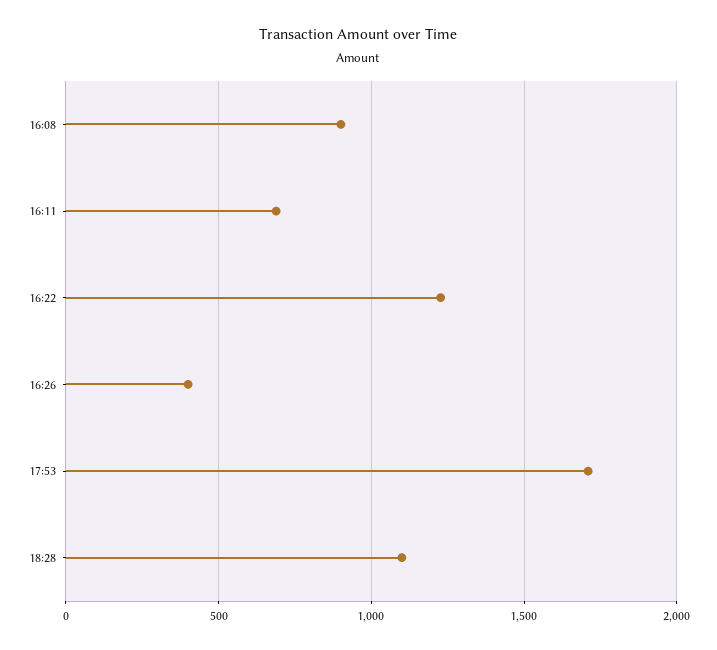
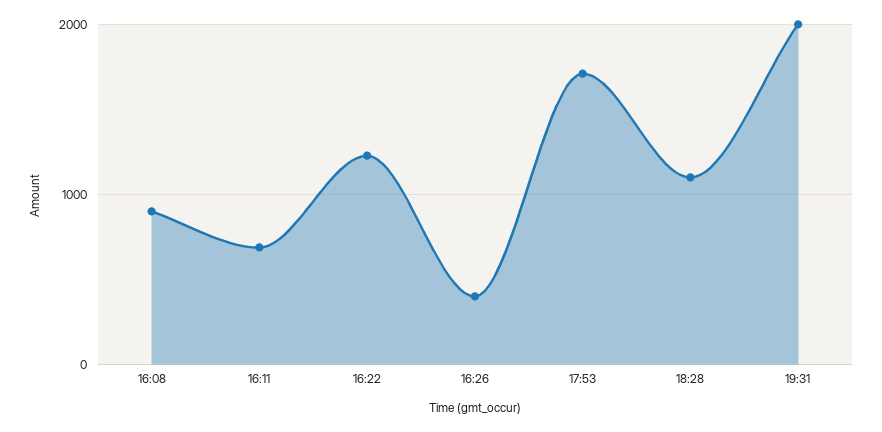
19:31: none -> 2000

